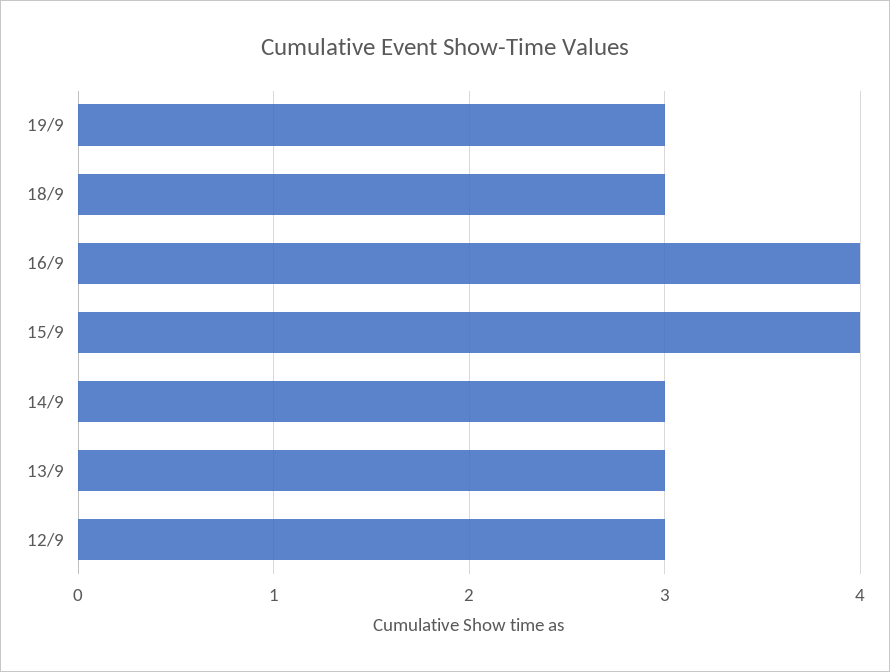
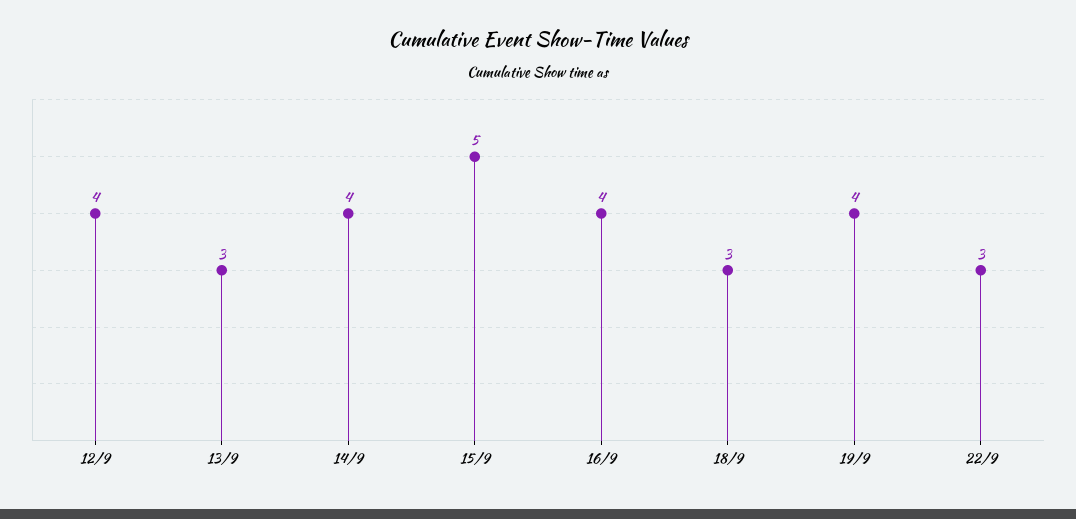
19/9: 3 -> 4
15/9: 4 -> 5
14/9: 3 -> 4
12/9: 3 -> 4
22/9: none -> 3

